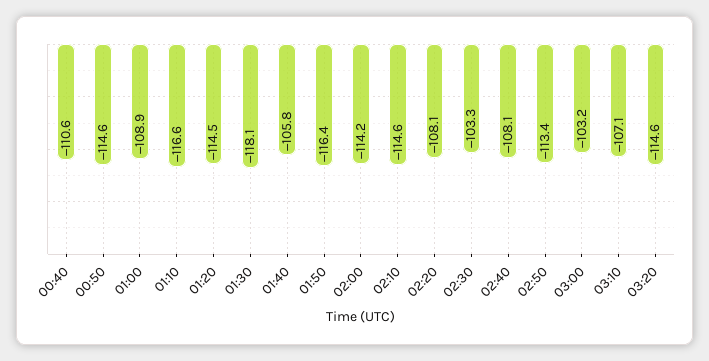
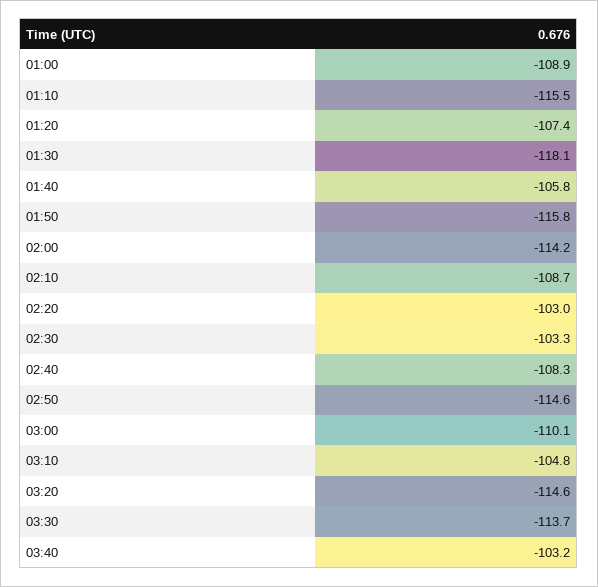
00:40: -110.6 -> none
00:50: -114.6 -> none
01:10: -116.6 -> -115.5
01:20: -114.5 -> -107.4
01:50: -116.4 -> -115.8
02:10: -114.6 -> -108.7
02:20: -108.1 -> -103
02:40: -108.1 -> -108.3
02:50: -113.4 -> -114.6
03:00: -103.2 -> -110.1
03:10: -107.1 -> -104.8
03:30: none -> -113.7
03:40: none -> -103.2

